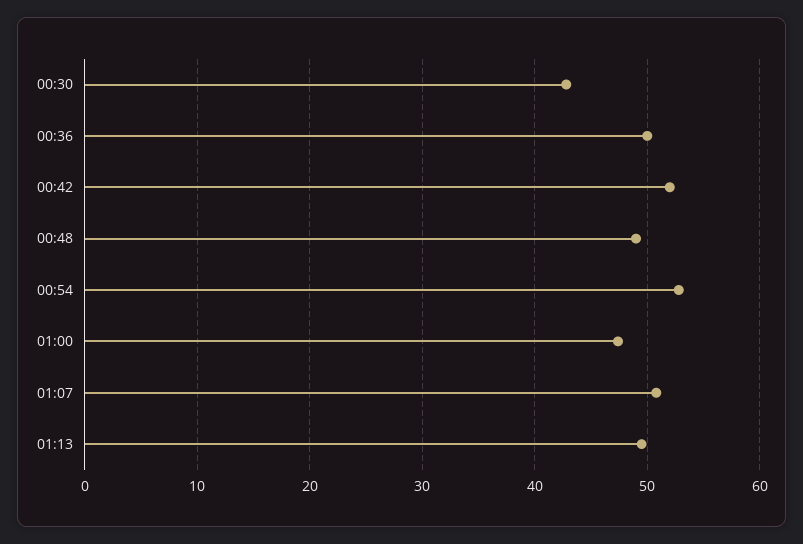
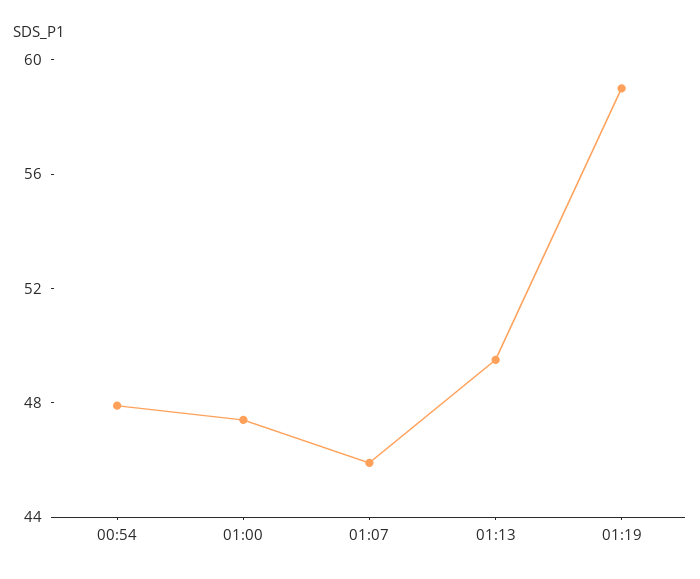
00:30: 43 -> none
00:36: 50 -> none
00:42: 52 -> none
00:48: 49 -> none
00:54: 53 -> 48
01:07: 51 -> 46
01:19: none -> 59

